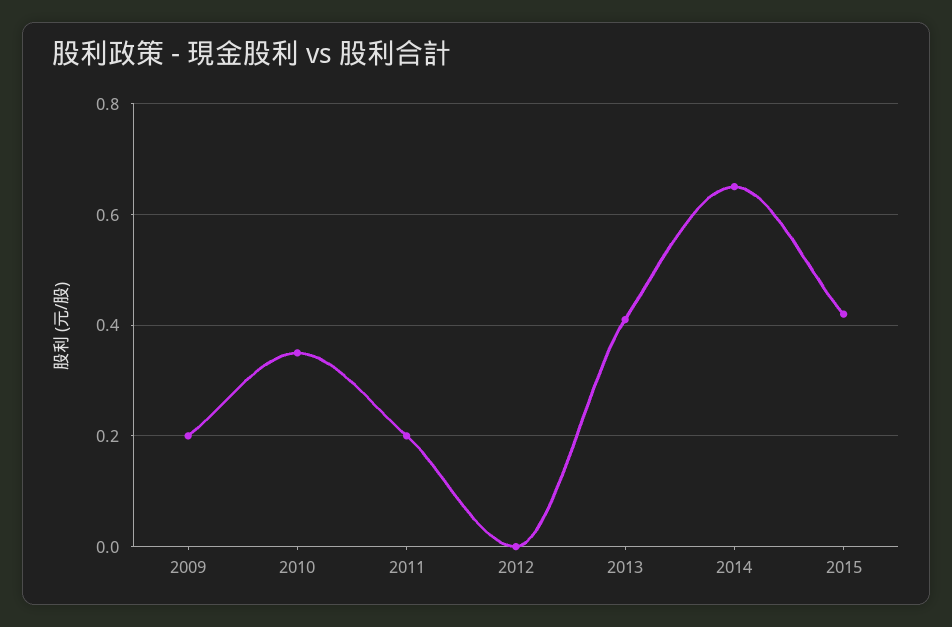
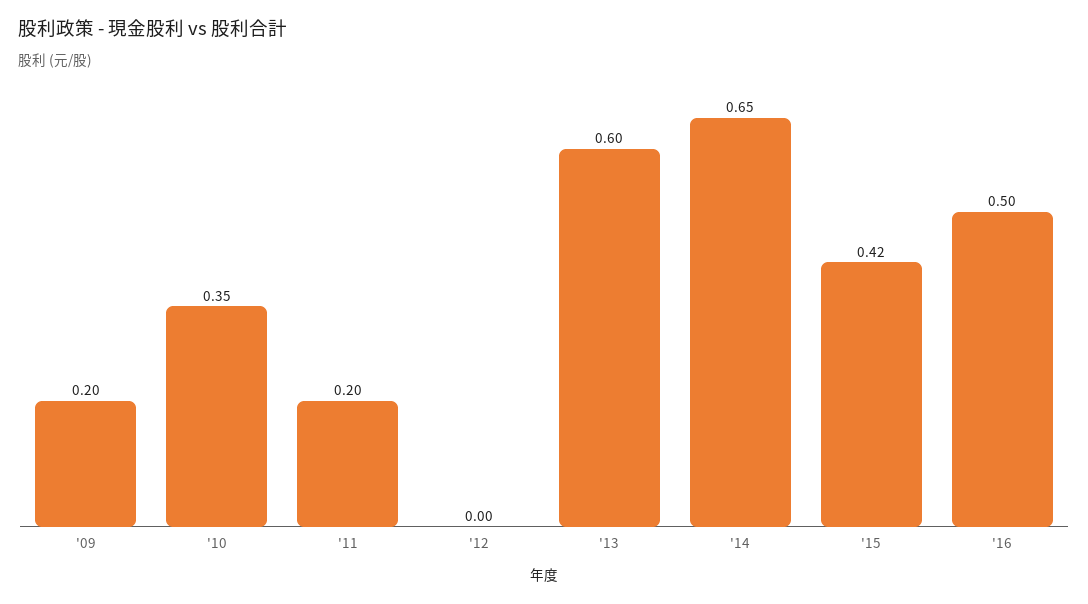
2013: 0.4 -> 0.6
'16: none -> 0.5

